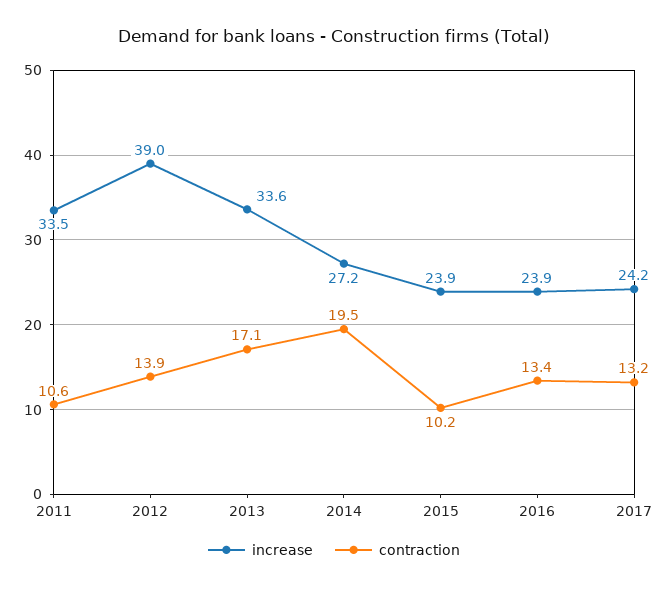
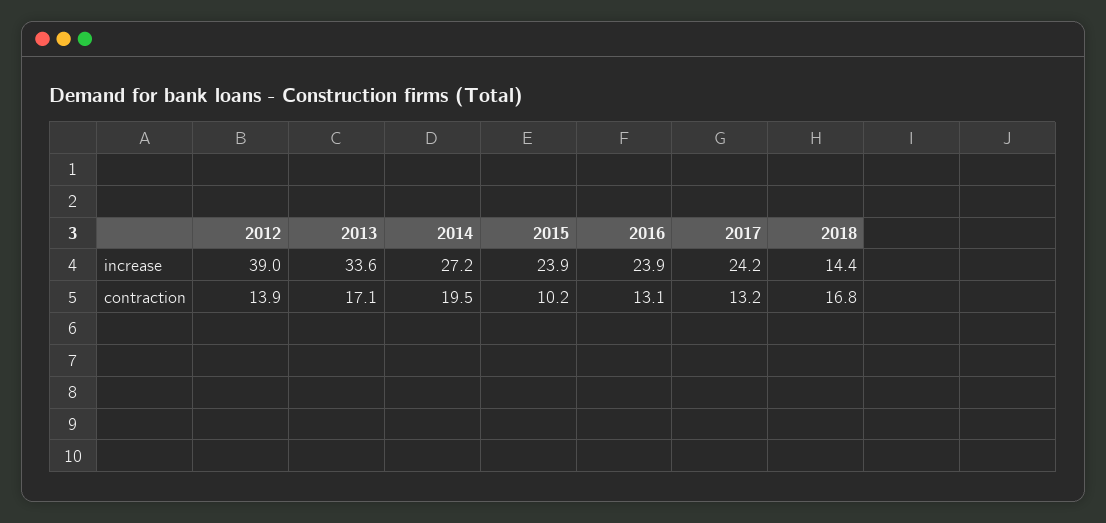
increase, 2011: 33.5 -> none
contraction, 2011: 10.6 -> none
contraction, 2016: 13.4 -> 13.1
increase, 2018: none -> 14.4
contraction, 2018: none -> 16.8

